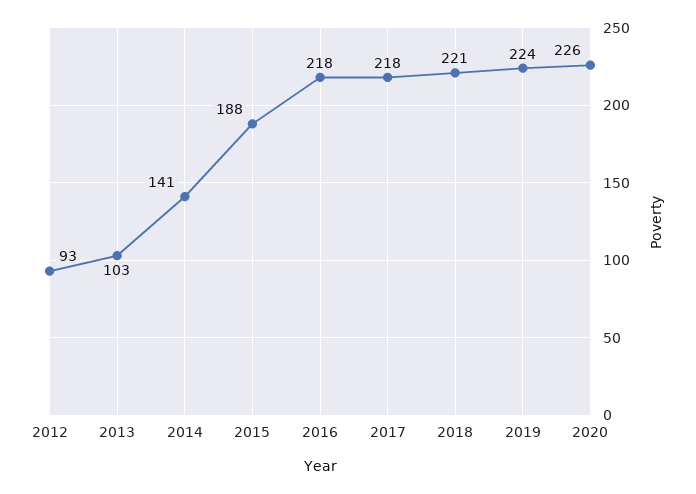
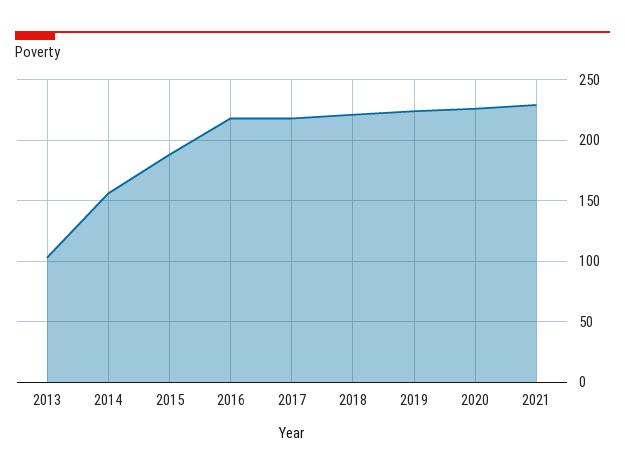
2012: 93 -> none
2014: 141 -> 155
2021: none -> 230

